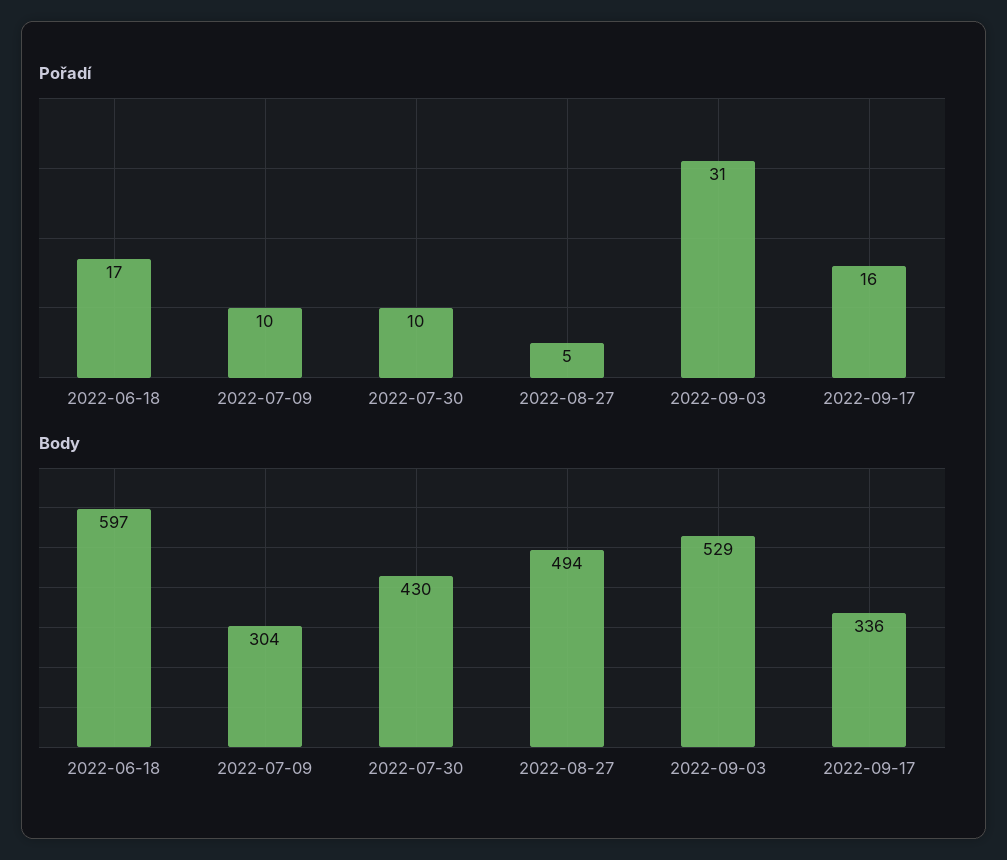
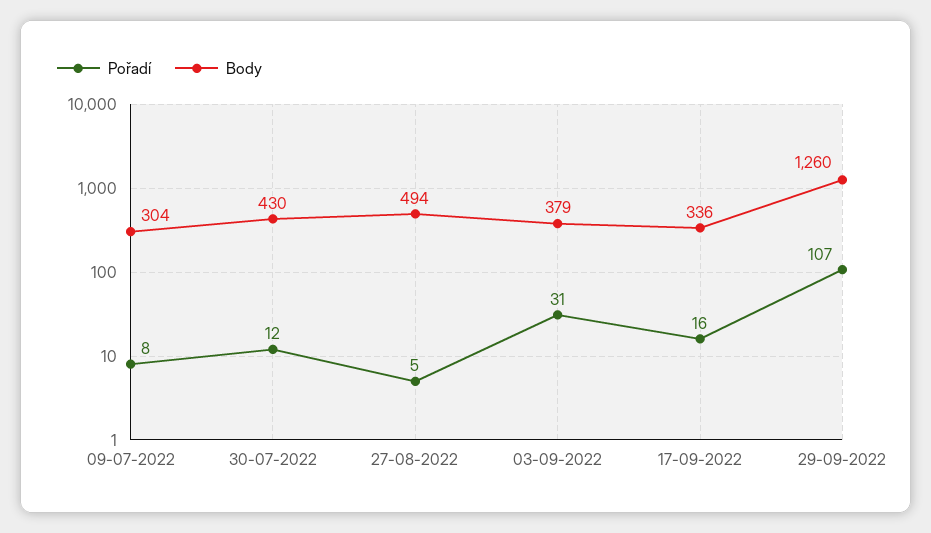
Pořadí, 2022-06-18: 17 -> none
Pořadí, 2022-07-09: 10 -> 8
Pořadí, 2022-07-30: 10 -> 12
Body, 2022-06-18: 597 -> none
Body, 2022-09-03: 529 -> 379
Pořadí, 29-09-2022: none -> 107
Body, 29-09-2022: none -> 1260

